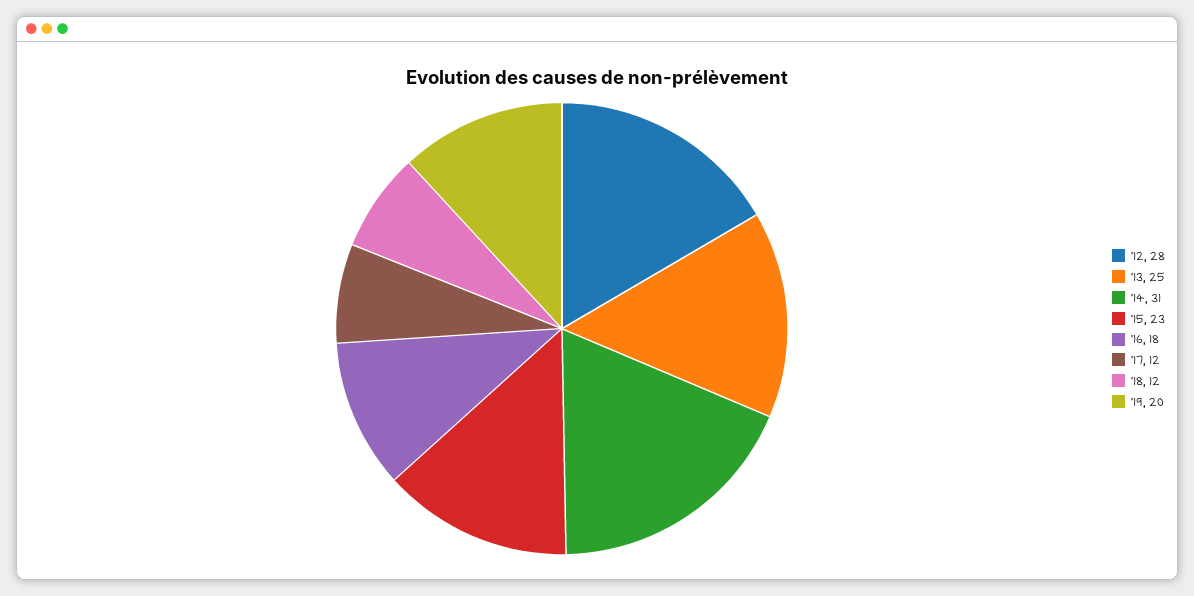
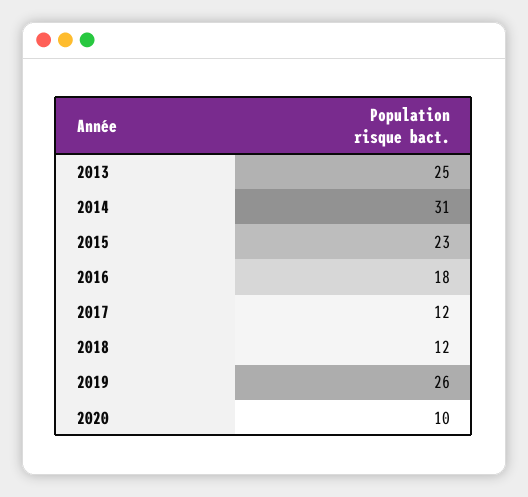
'12: 28 -> none
'19: 20 -> 26
2020: none -> 10

